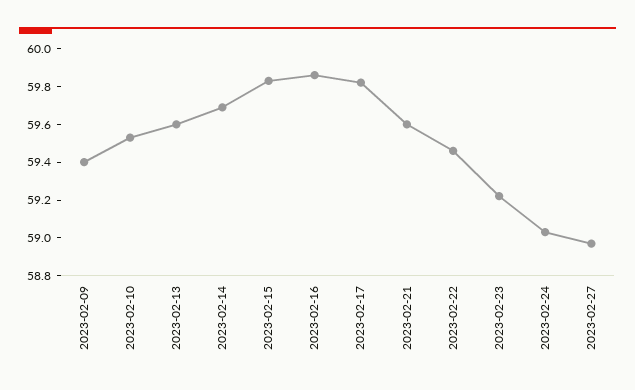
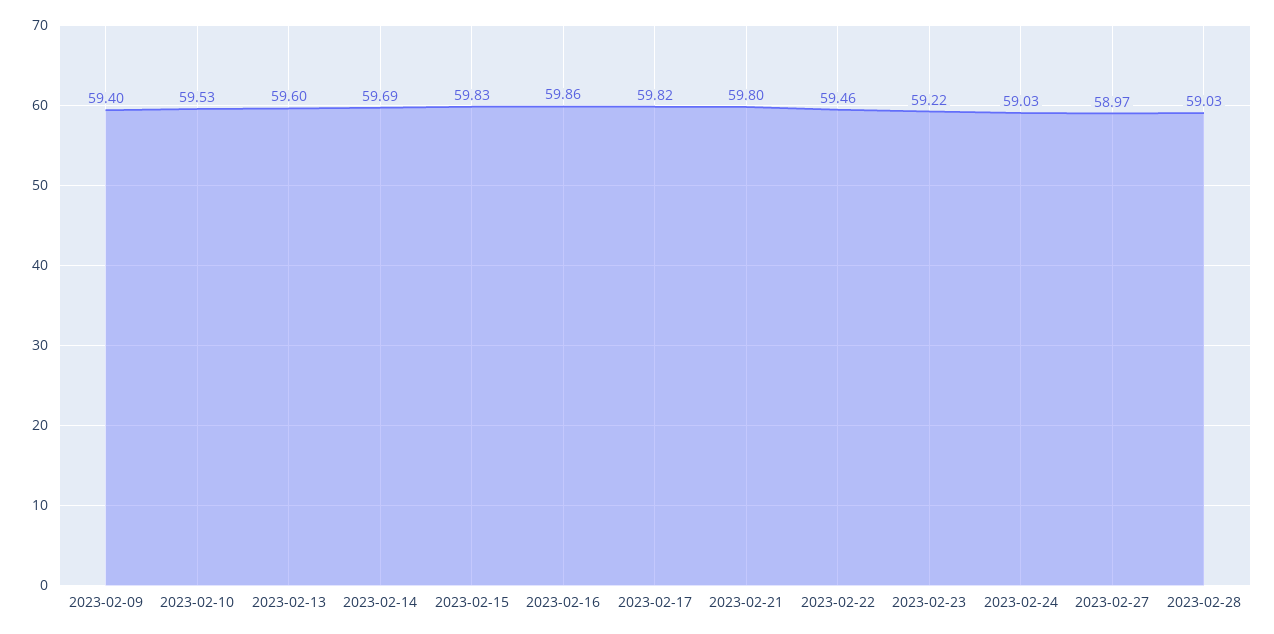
2023-02-21: 59.6 -> 59.8
2023-02-28: none -> 59.03

